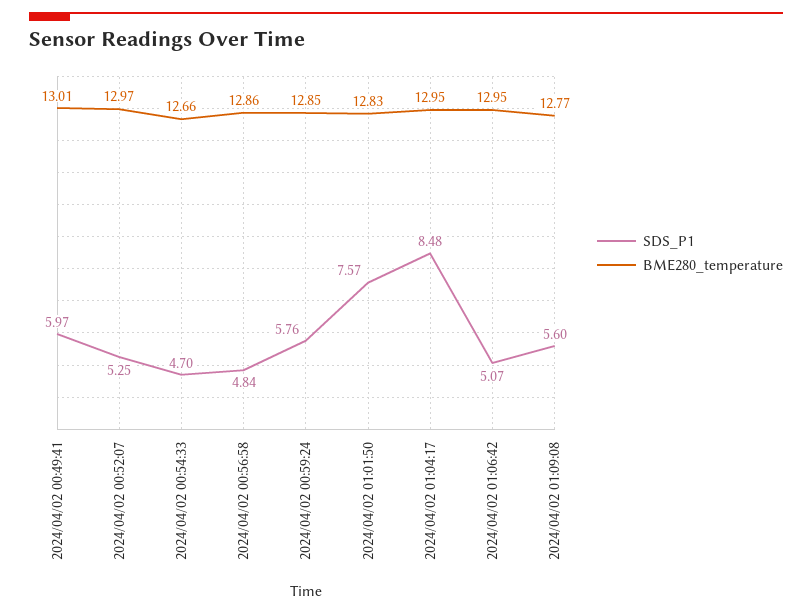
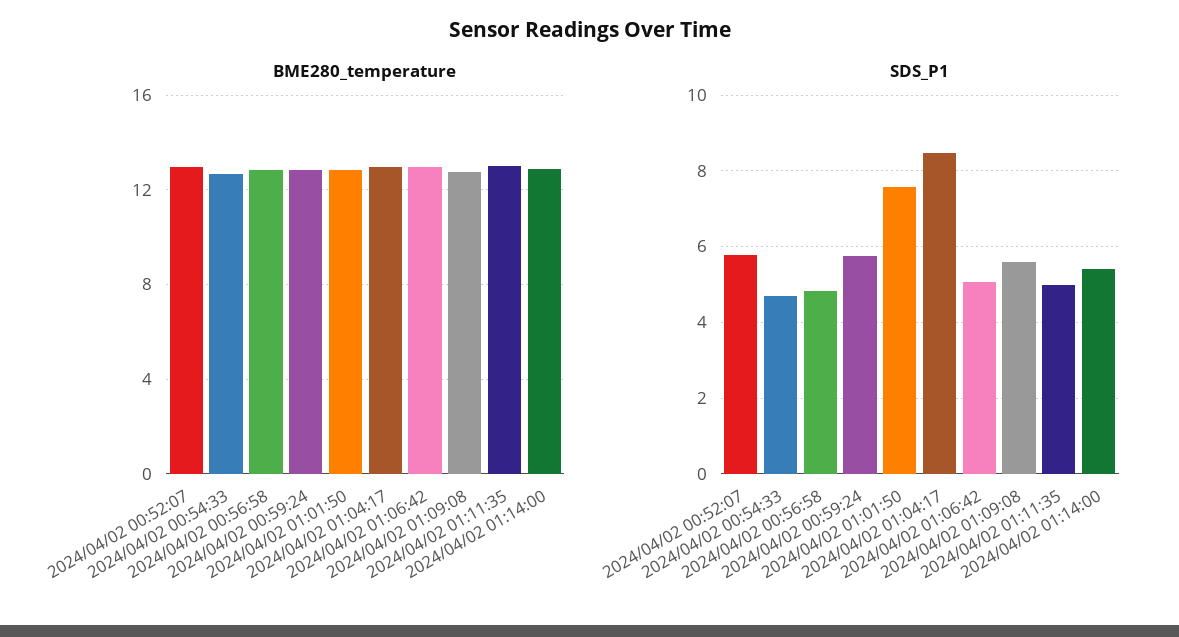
SDS_P1, 2024/04/02 00:49:41: 5.97 -> none
BME280_temperature, 2024/04/02 00:49:41: 13.01 -> none
SDS_P1, 2024/04/02 00:52:07: 5.25 -> 5.8
BME280_temperature, 2024/04/02 01:11:35: none -> 13
BME280_temperature, 2024/04/02 01:14:00: none -> 13
SDS_P1, 2024/04/02 01:11:35: none -> 5
SDS_P1, 2024/04/02 01:14:00: none -> 5.4

